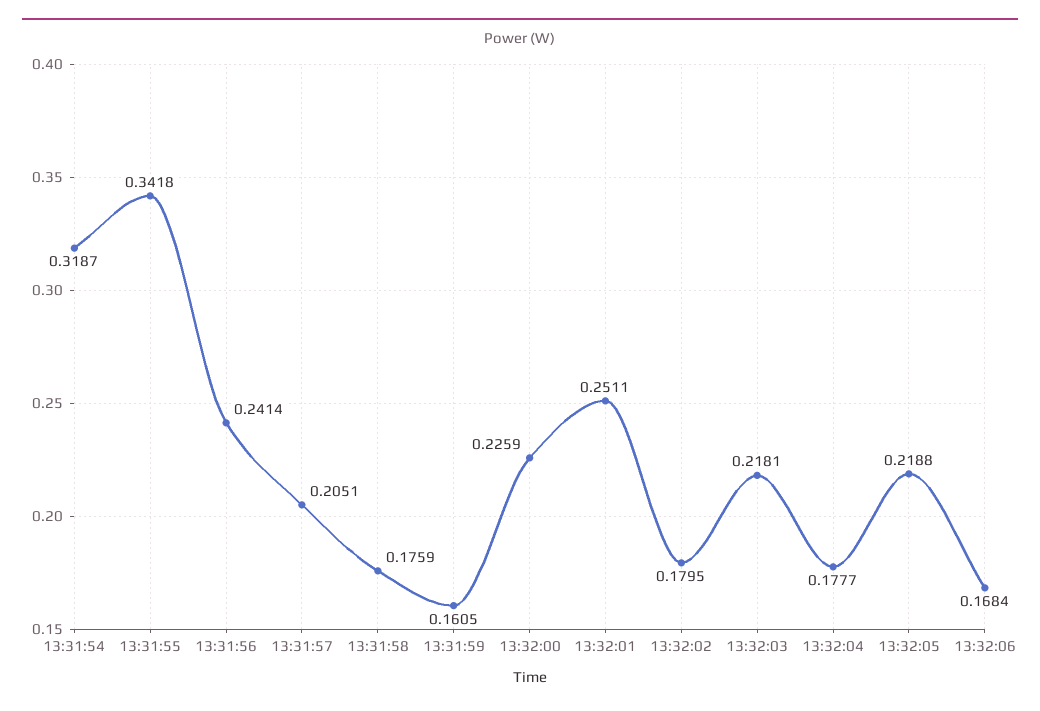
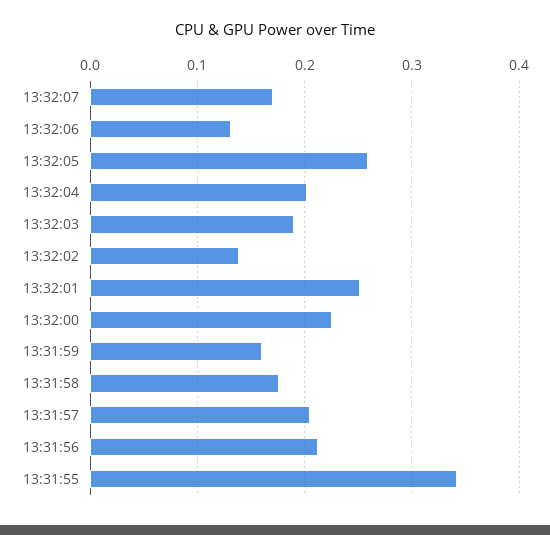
13:31:54: 0.3187 -> none
13:31:56: 0.2414 -> 0.21
13:32:02: 0.1795 -> 0.14
13:32:03: 0.2181 -> 0.19
13:32:04: 0.1777 -> 0.2
13:32:05: 0.2188 -> 0.26
13:32:06: 0.1684 -> 0.13
13:32:07: none -> 0.17

